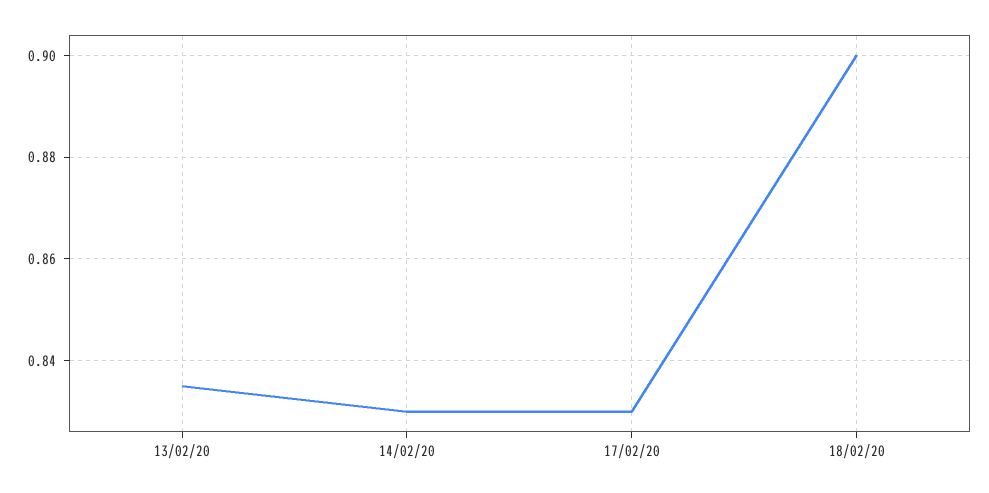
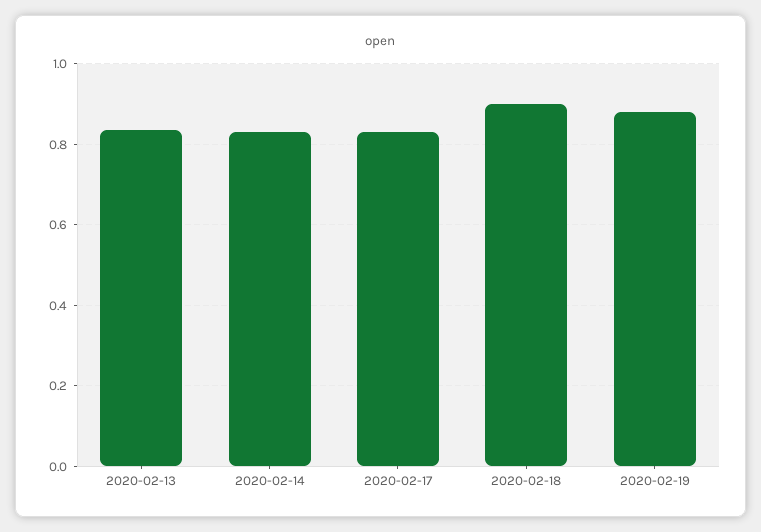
2020-02-19: none -> 0.88

